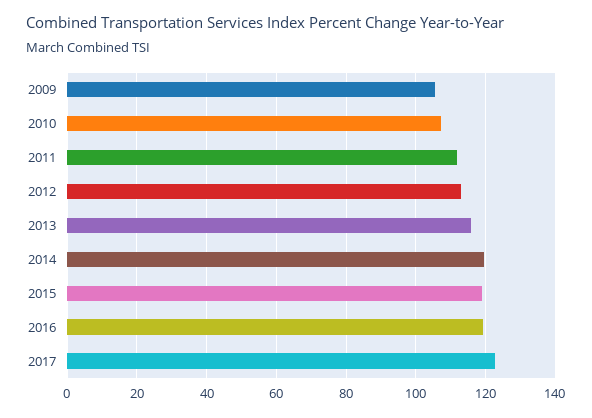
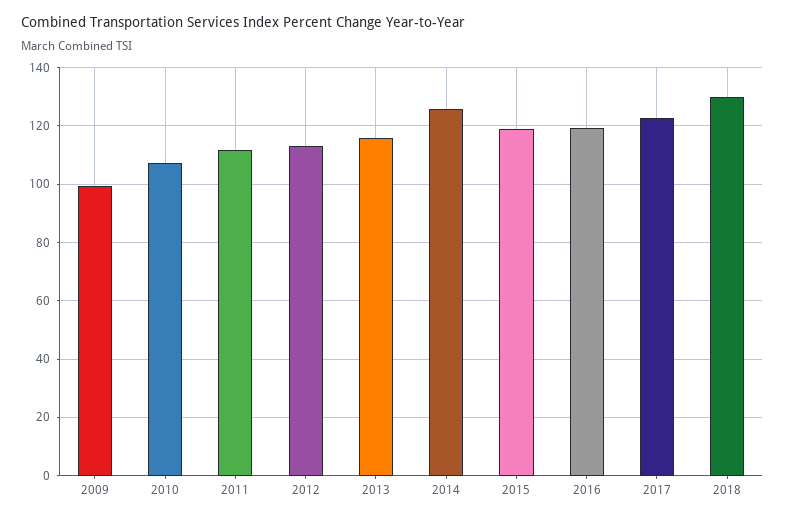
2009: 106 -> 100
2014: 120 -> 125
2018: none -> 130

